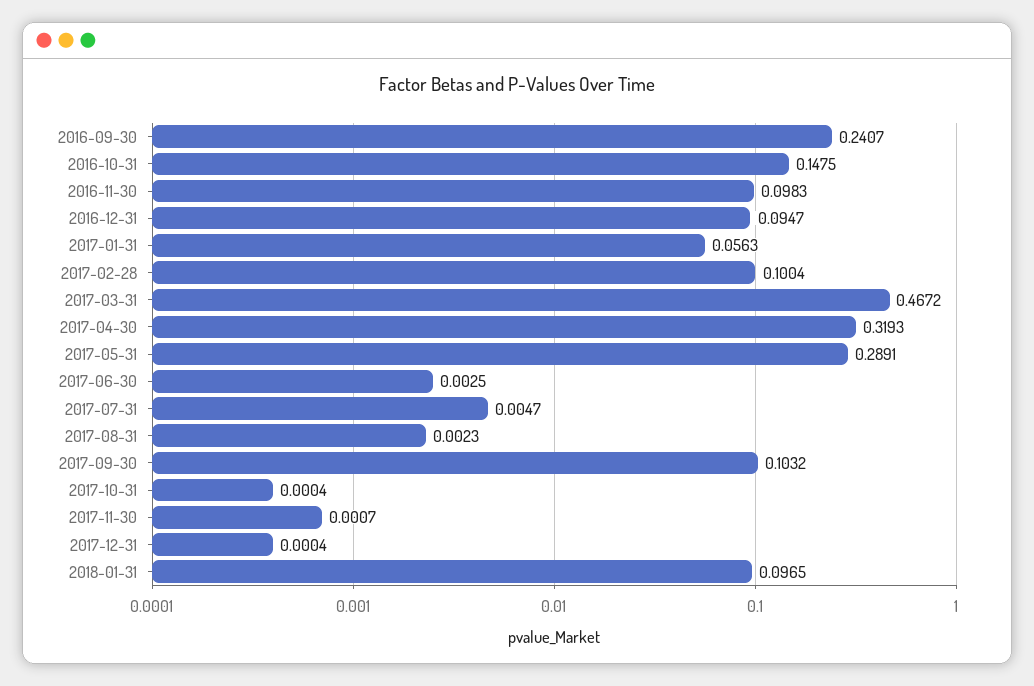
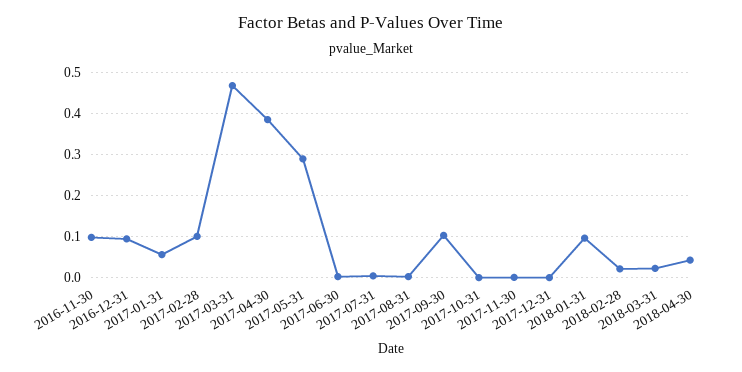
2016-09-30: 0.2407 -> none
2016-10-31: 0.1475 -> none
2017-04-30: 0.3193 -> 0.38
2018-02-28: none -> 0.02
2018-03-31: none -> 0.02
2018-04-30: none -> 0.04

